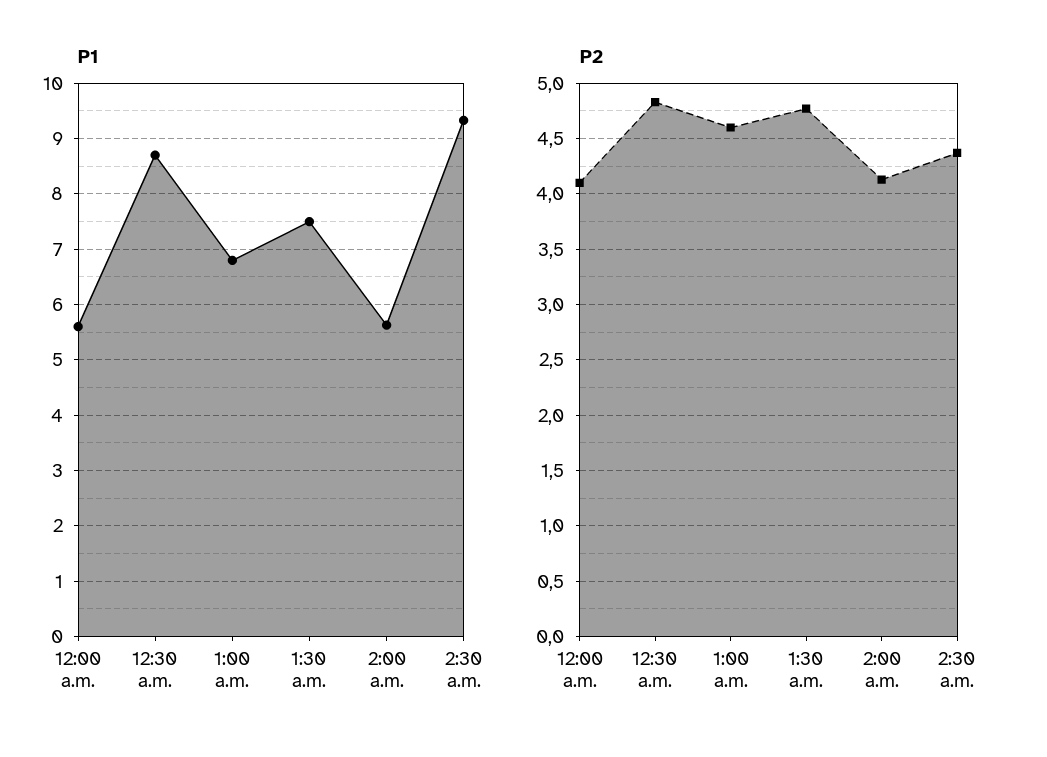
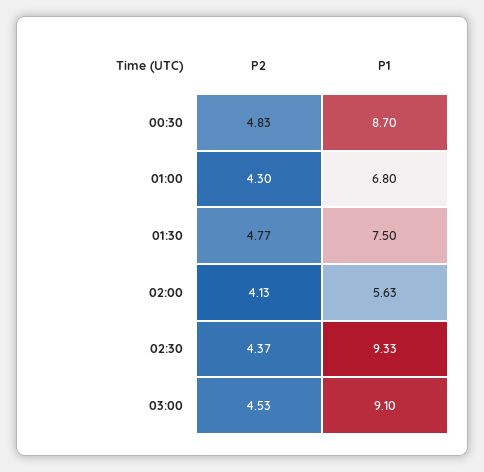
P1, 12:00 a.m.: 5.6 -> none
P2, 12:00 a.m.: 4.1 -> none
P2, 1:00 a.m.: 4.6 -> 4.3
P2, 03:00: none -> 4.53
P1, 03:00: none -> 9.1

